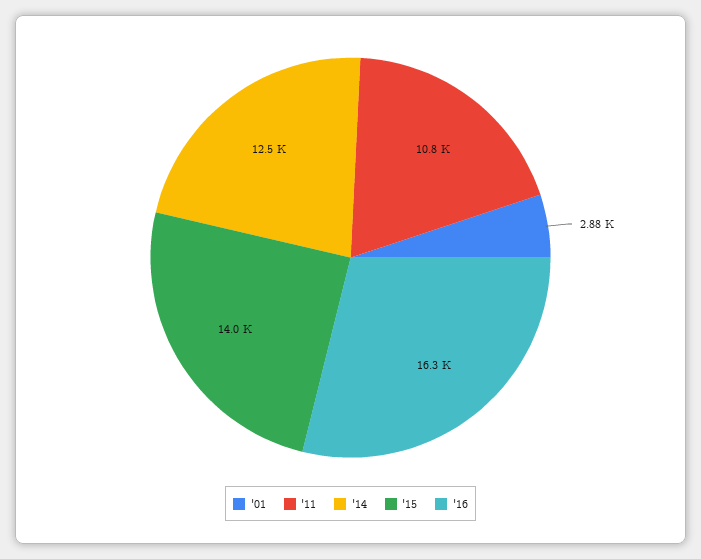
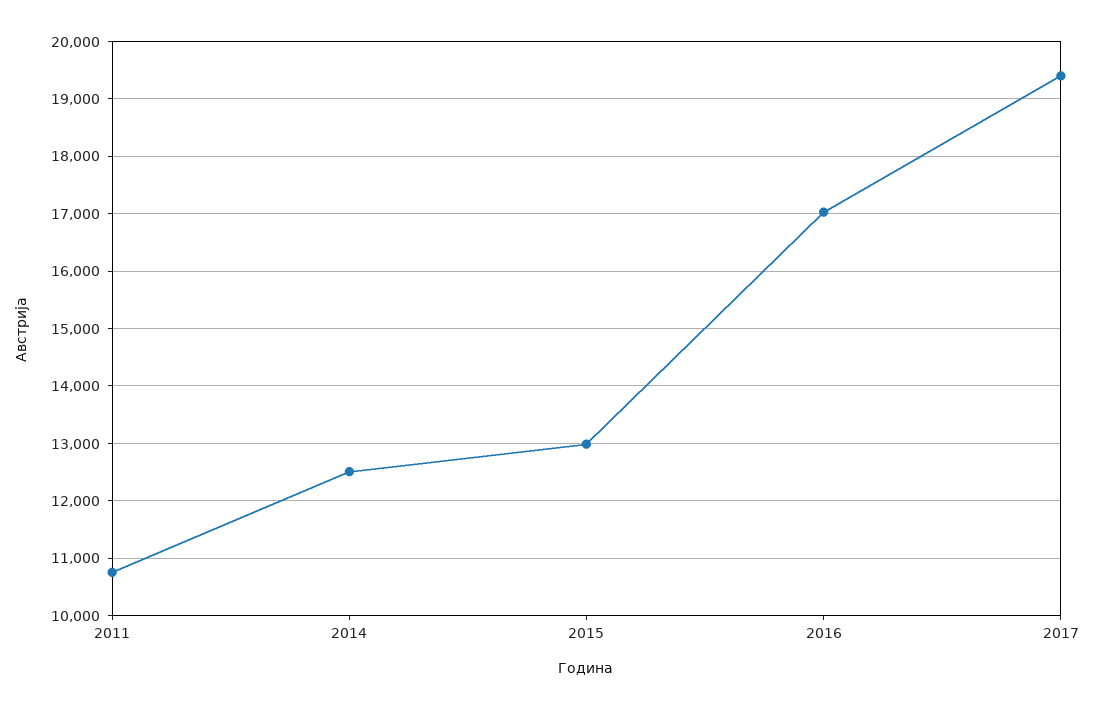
'01: 2880 -> none
'15: 14000 -> 13000
'16: 16300 -> 17000
2017: none -> 19400

